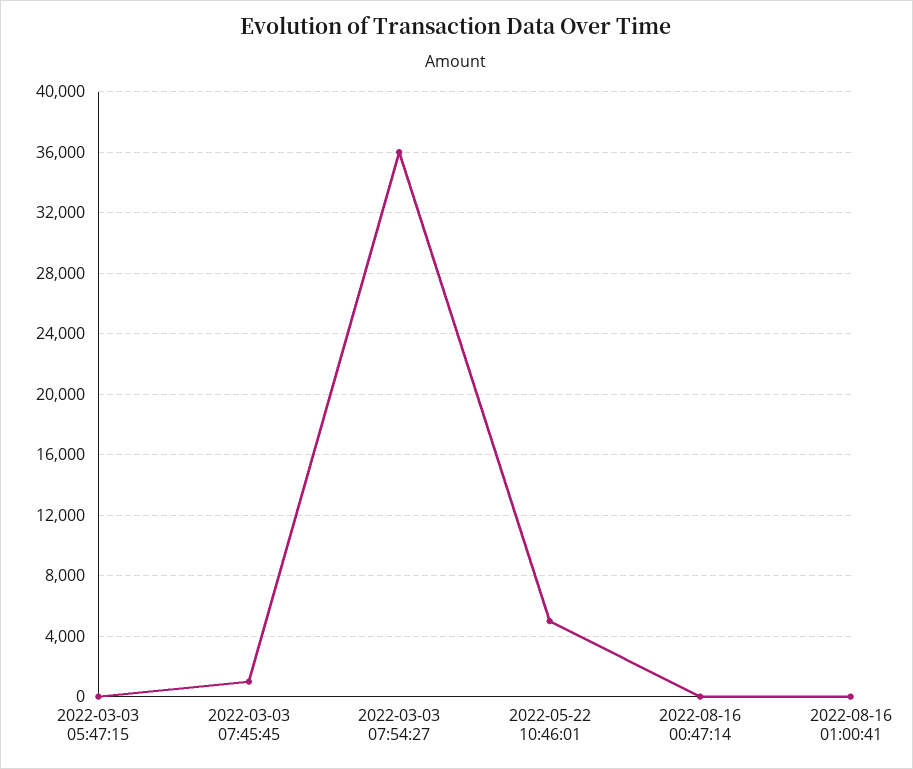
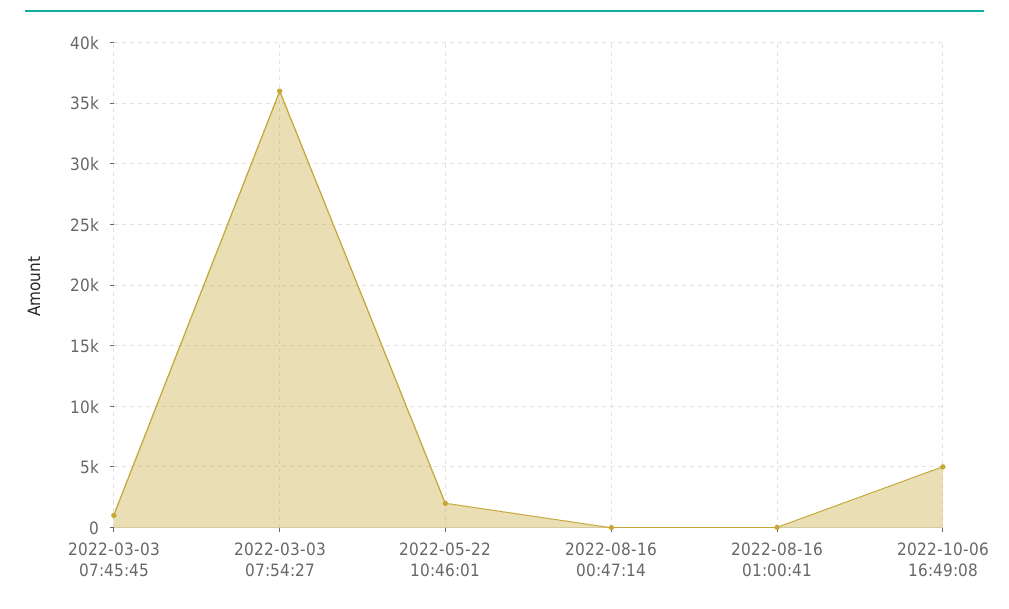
2022-03-03 05:47:15: 0 -> none
2022-05-22 10:46:01: 5000 -> 2000
2022-10-06 16:49:08: none -> 5000

